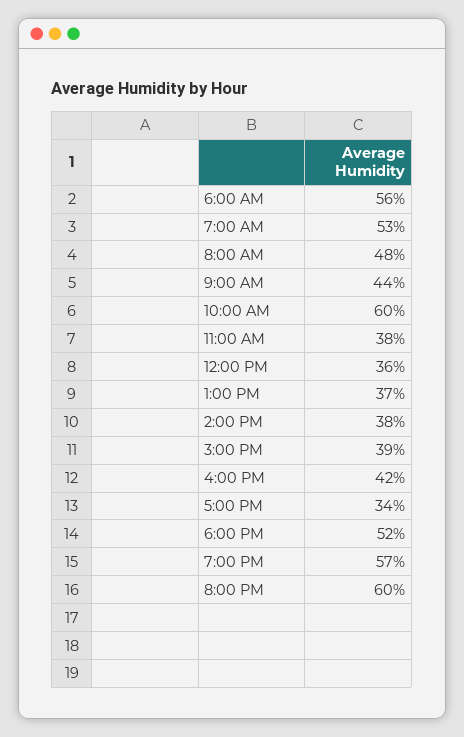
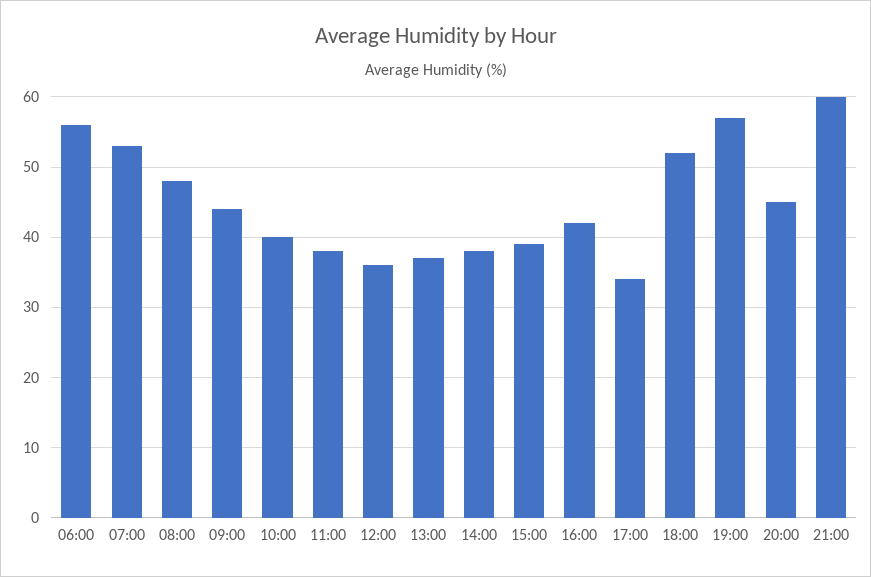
10:00 AM: 60 -> 40
8:00 PM: 60 -> 45
21:00: none -> 60

